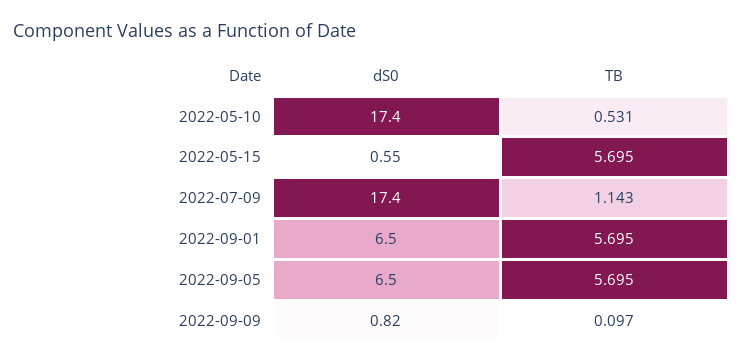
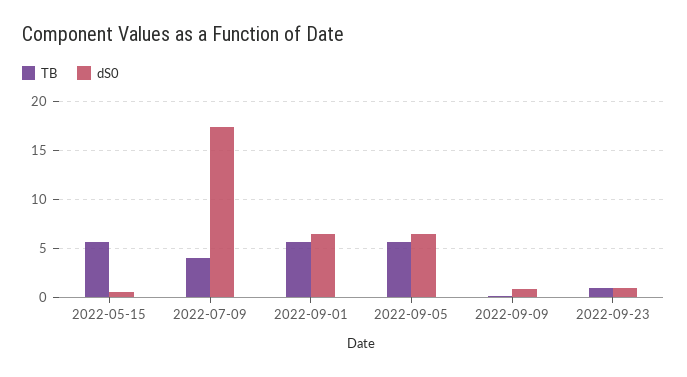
dS0, 2022-05-10: 17.4 -> none
TB, 2022-05-10: 0.531 -> none
TB, 2022-07-09: 1.143 -> 4
TB, 2022-09-23: none -> 1
dS0, 2022-09-23: none -> 1

